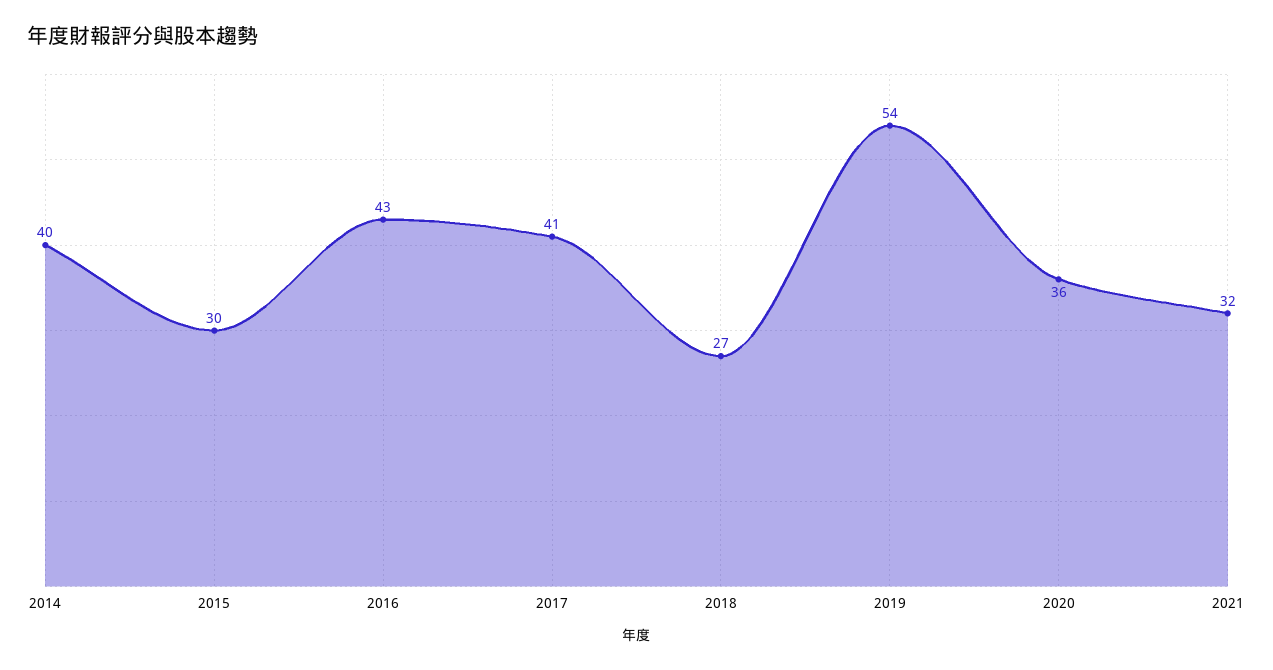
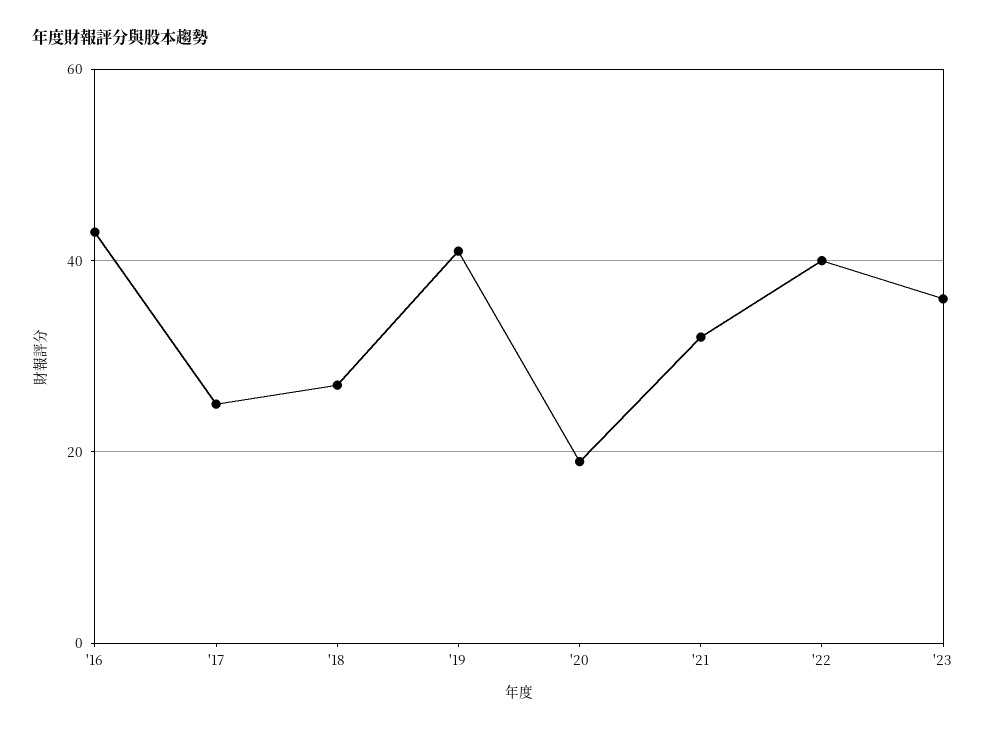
2014: 40 -> none
2015: 30 -> none
2017: 41 -> 25
2019: 54 -> 40
2020: 36 -> 20
'22: none -> 40
'23: none -> 35

